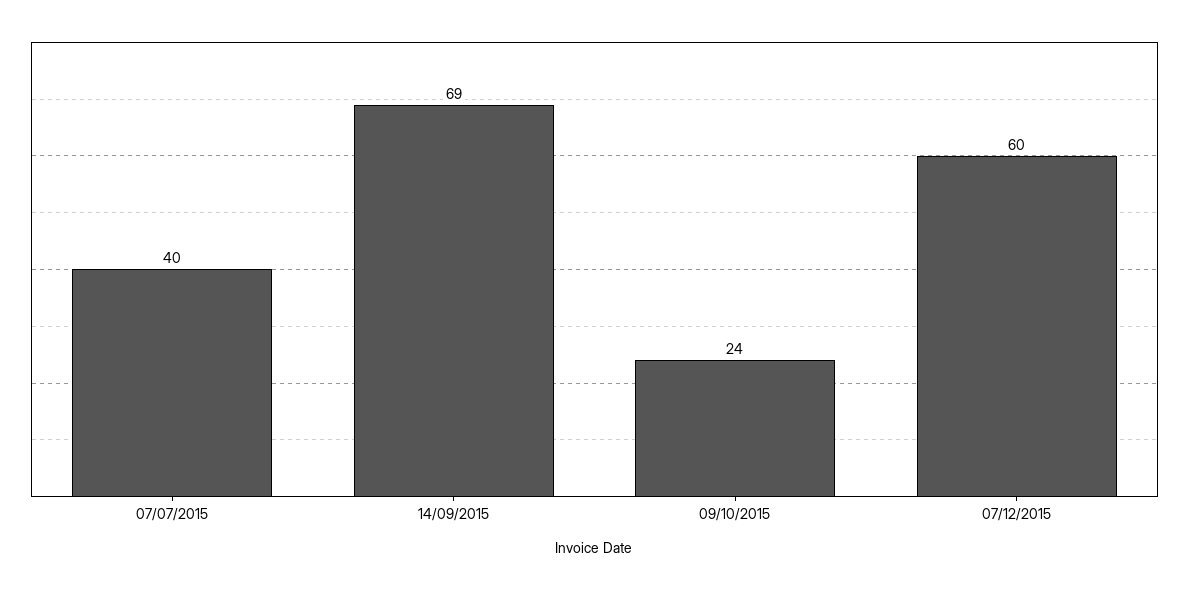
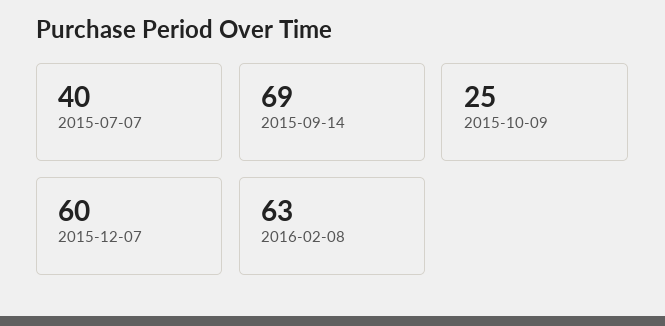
09/10/2015: 24 -> 25
2016-02-08: none -> 63

